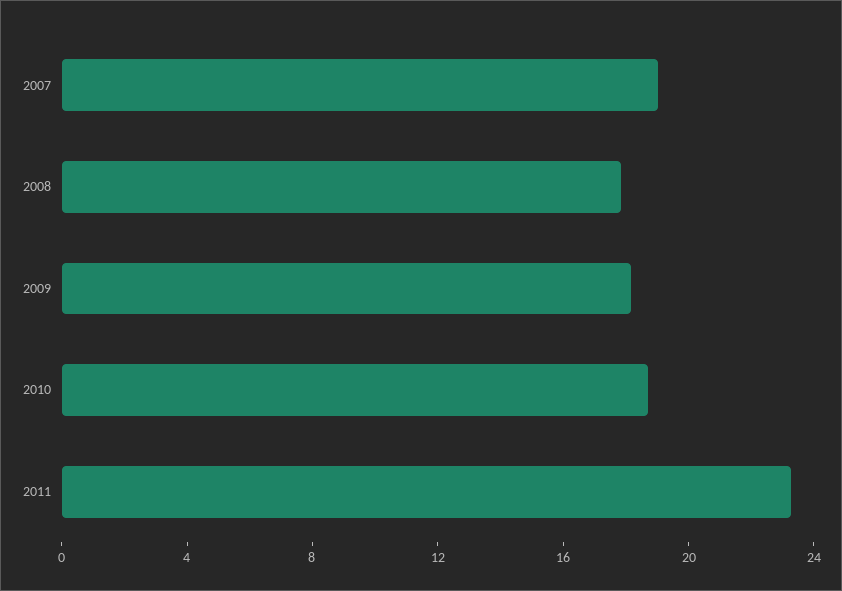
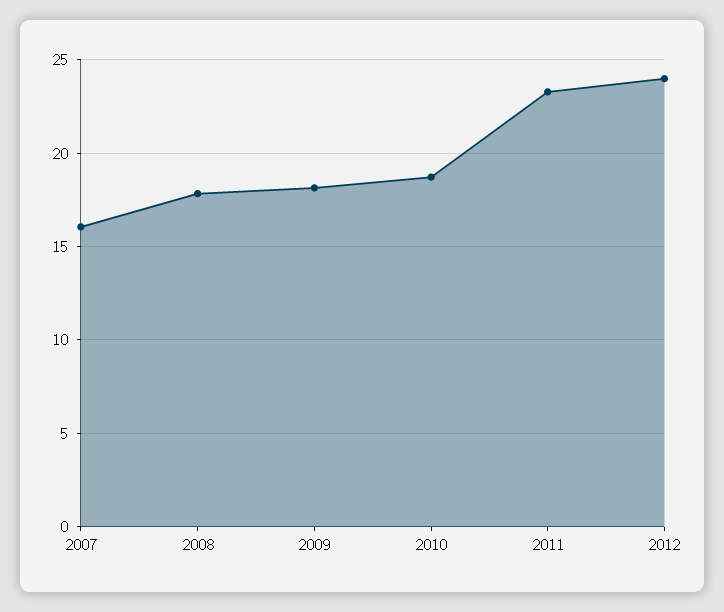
2007: 19 -> 16
2012: none -> 24

